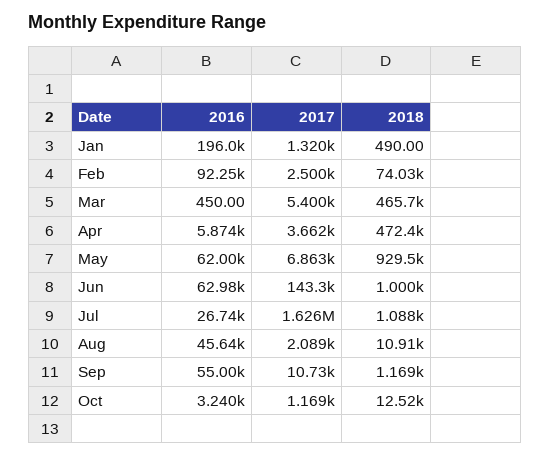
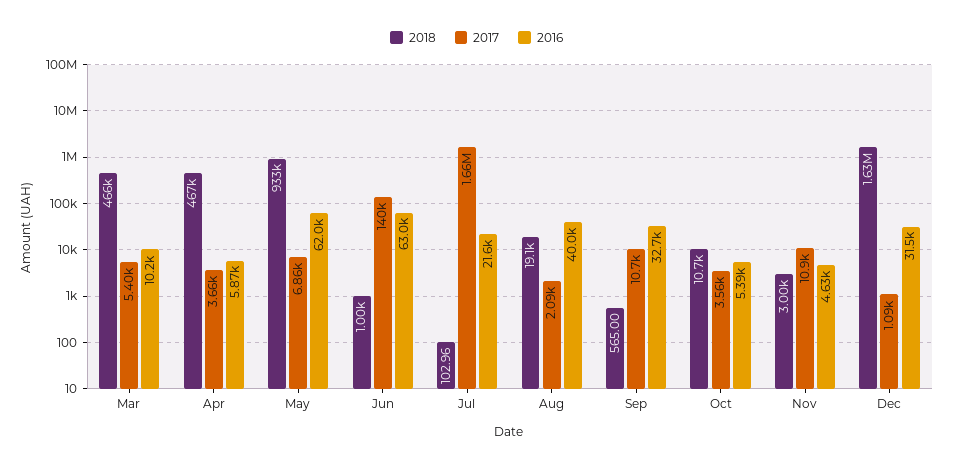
2016, Jan: 196000 -> none
2017, Jan: 1320 -> none
2018, Jan: 490 -> none
2016, Feb: 92250 -> none
2017, Feb: 2500 -> none
2018, Feb: 74030 -> none
2016, Mar: 450 -> 10200
2018, Apr: 472400 -> 467000
2018, May: 929500 -> 933000
2017, Jun: 143300 -> 140000
2016, Jul: 26740 -> 21600
2017, Jul: 1626000 -> 1660000
2018, Jul: 1088 -> 102.96
2016, Aug: 45640 -> 40000
2018, Aug: 10910 -> 19100
2016, Sep: 55000 -> 32700
2018, Sep: 1169 -> 565
2016, Oct: 3240 -> 5390
2017, Oct: 1169 -> 3560
2018, Oct: 12520 -> 10700
2018, Nov: none -> 3000
2017, Nov: none -> 10900
2016, Nov: none -> 4630
2018, Dec: none -> 1630000
2017, Dec: none -> 1090
2016, Dec: none -> 31500

